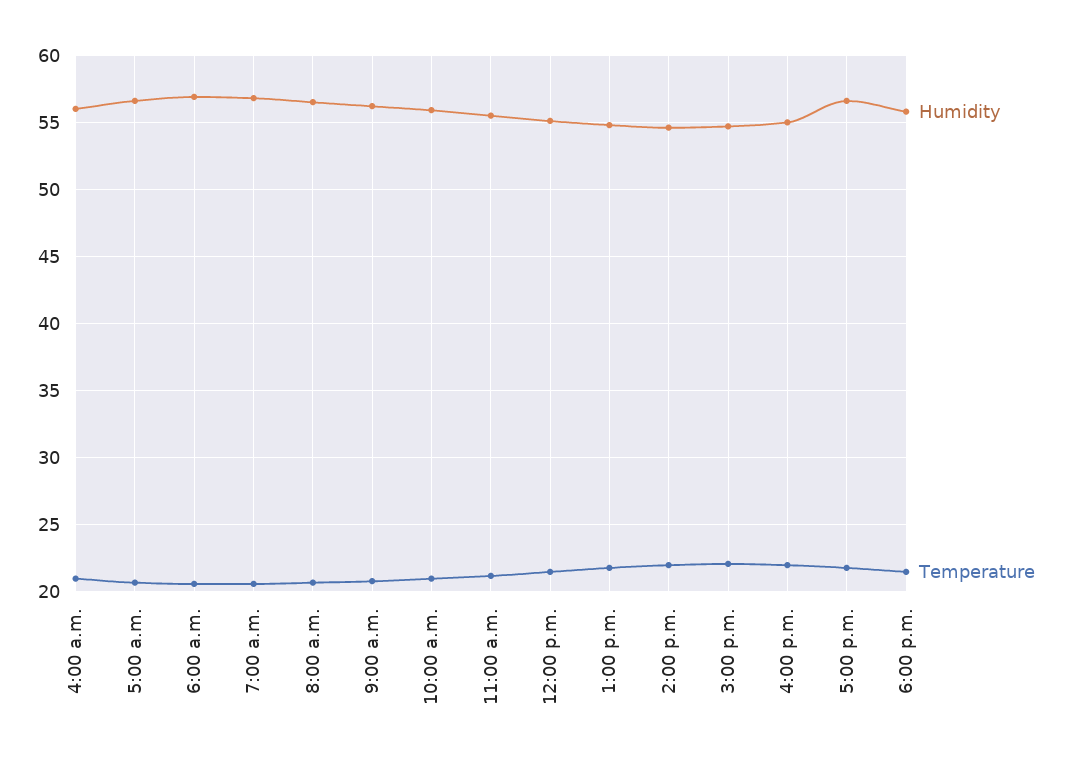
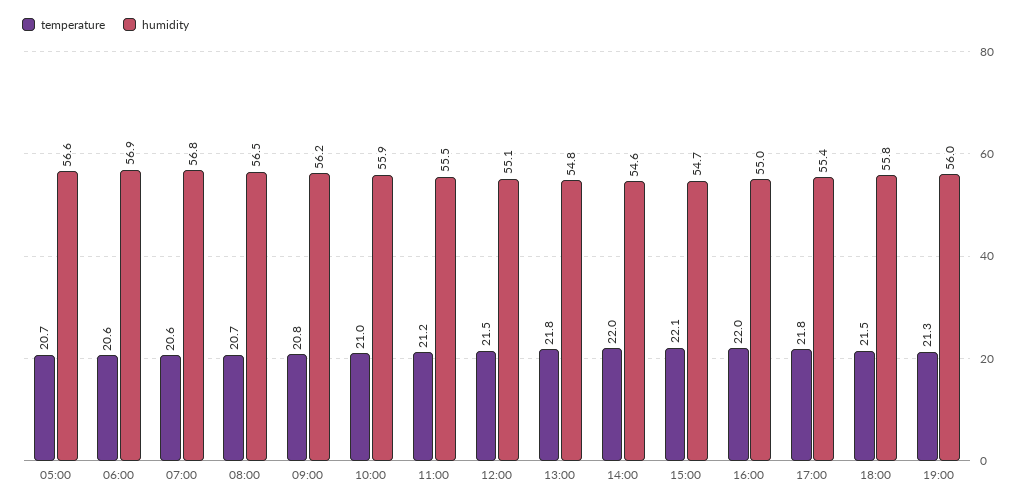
Humidity, 4:00 a.m.: 56 -> none
Temperature, 4:00 a.m.: 21 -> none
Humidity, 5:00 p.m.: 56.5 -> 55.4
Temperature, 19:00: none -> 21.3
Humidity, 19:00: none -> 56

